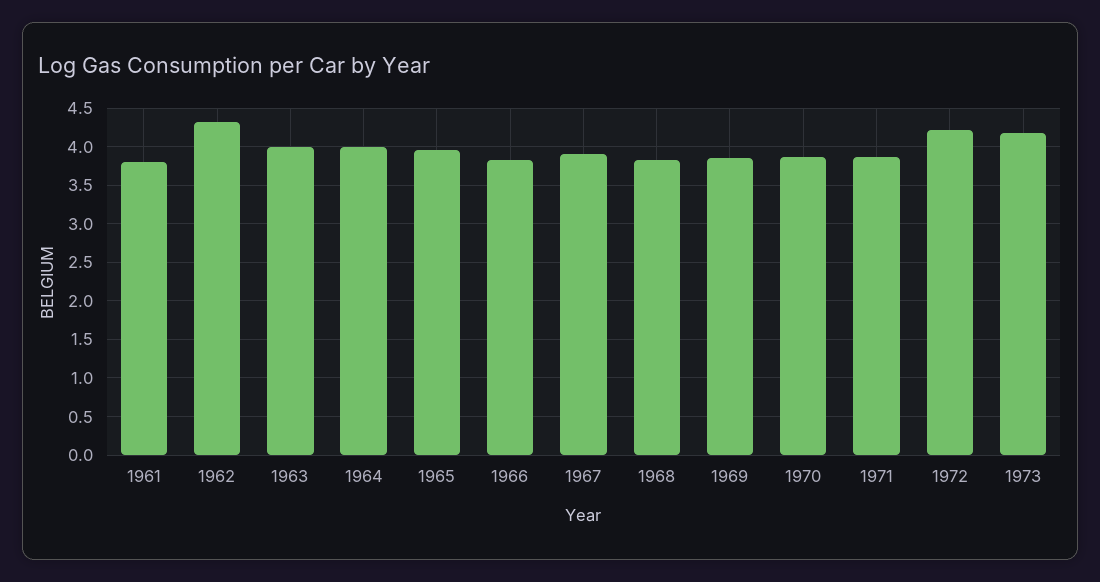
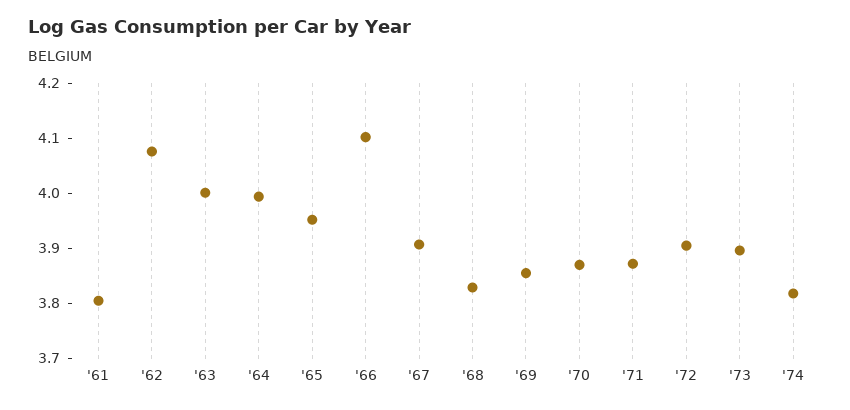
1962: 4.3 -> 4.08
1966: 3.8 -> 4.1
1972: 4.2 -> 3.9
1973: 4.2 -> 3.9
'74: none -> 3.82

